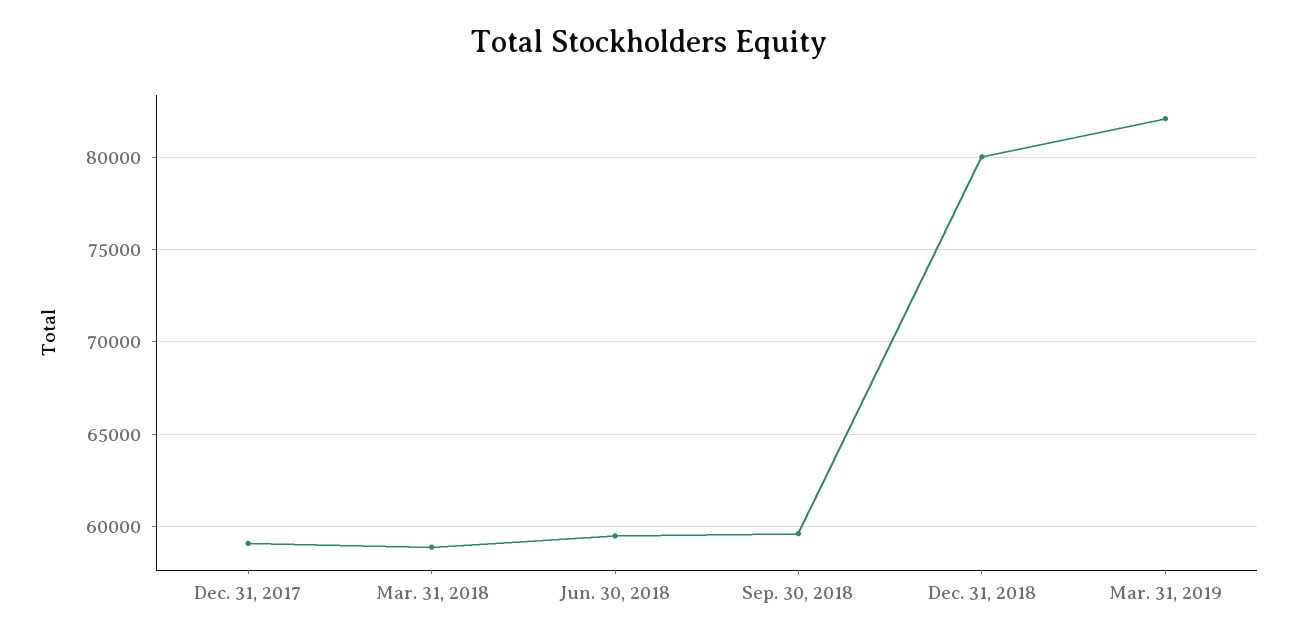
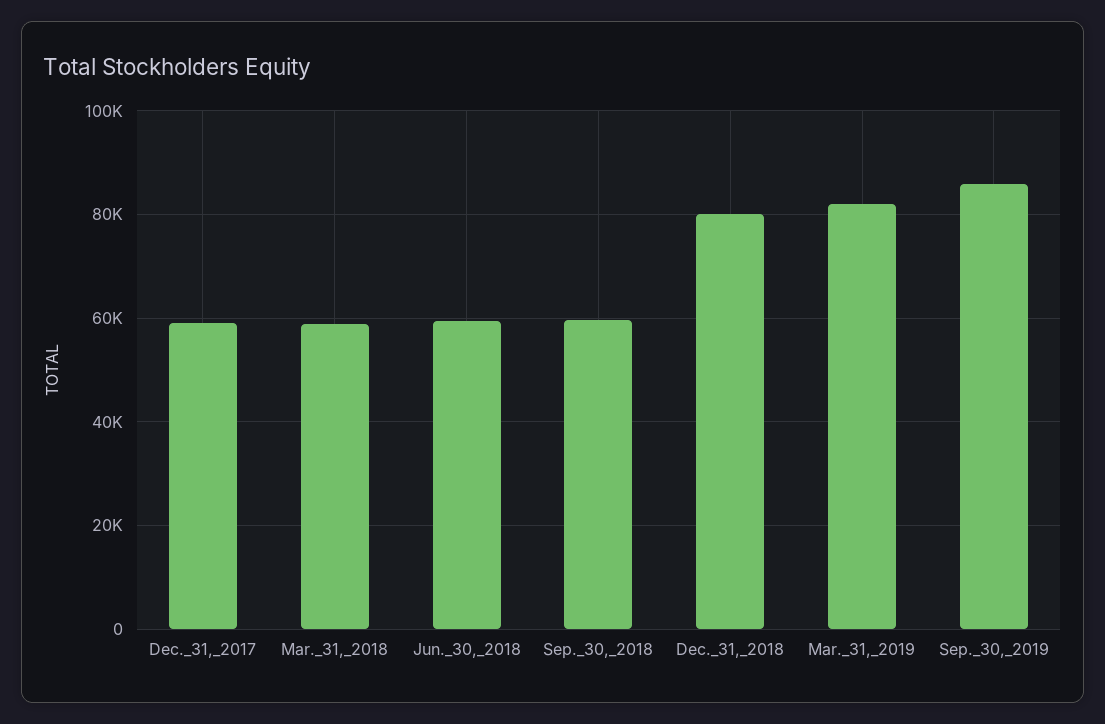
Sep._30,_2019: none -> 86000

